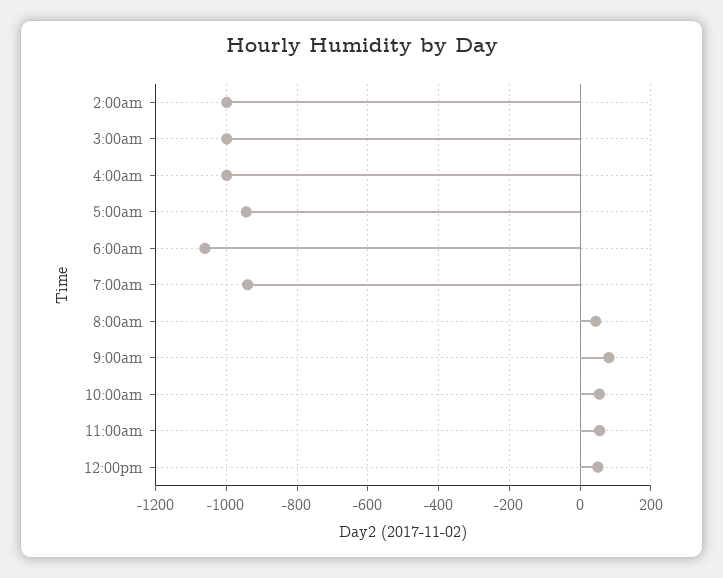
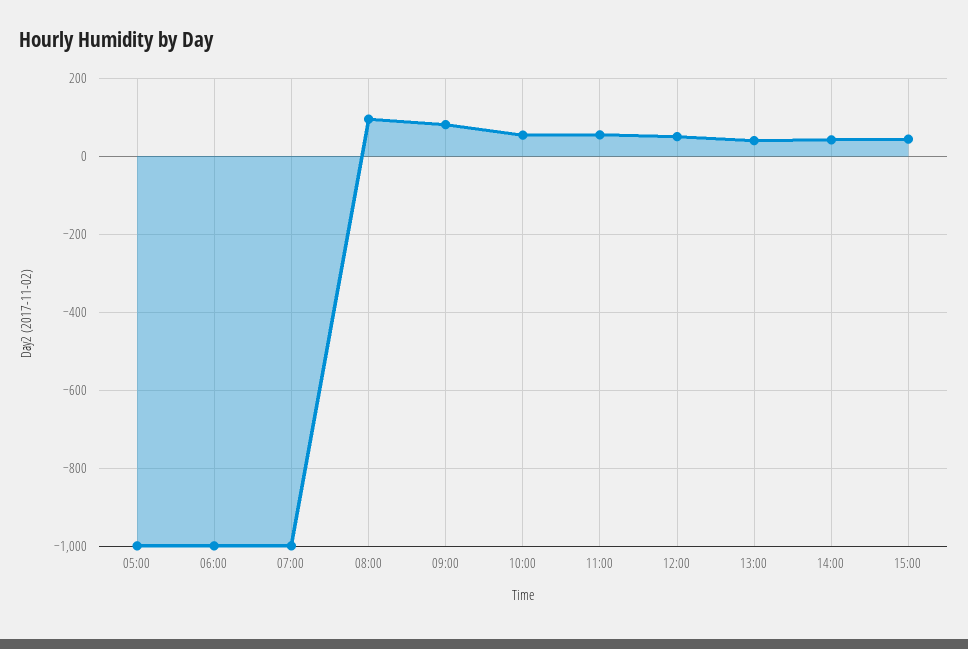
2:00am: -1000 -> none
3:00am: -1000 -> none
4:00am: -1000 -> none
5:00am: -940 -> -1000
6:00am: -1060 -> -1000
7:00am: -940 -> -1000
8:00am: 40 -> 100
13:00: none -> 40
14:00: none -> 40
15:00: none -> 40

